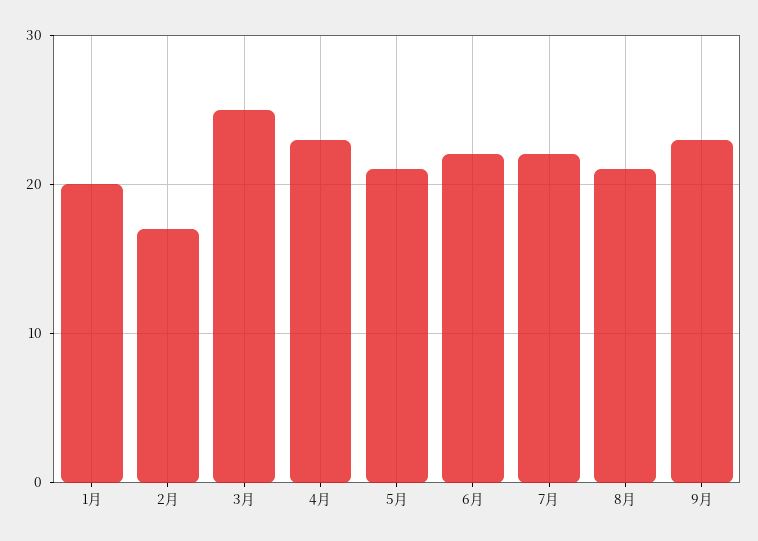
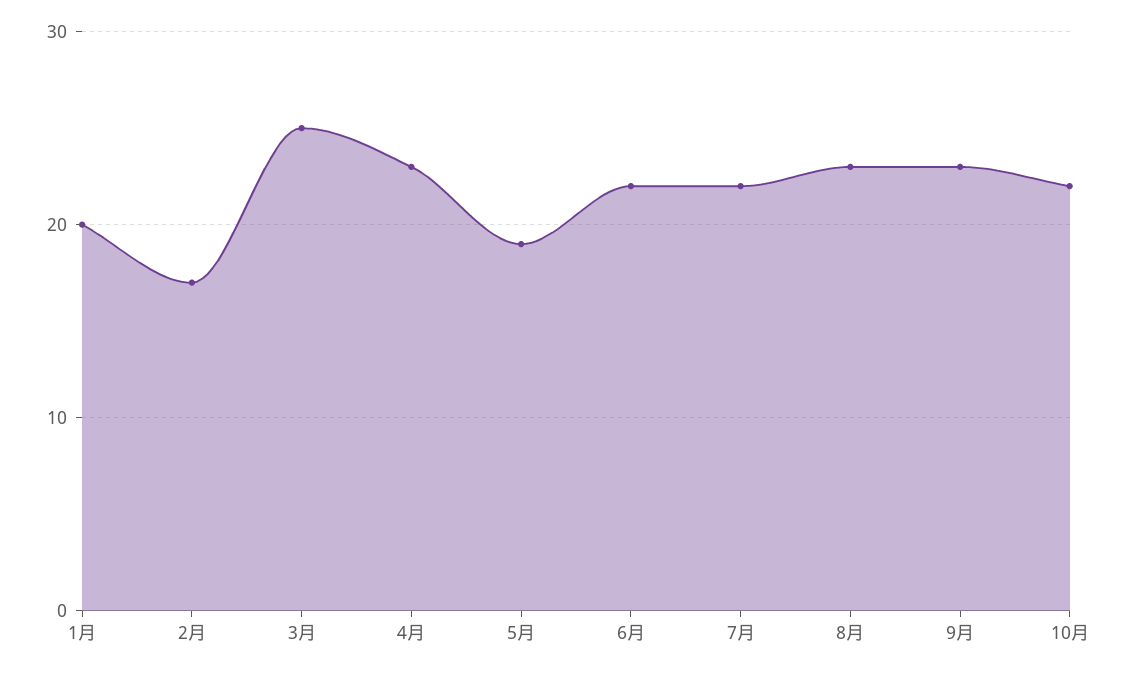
5月: 21 -> 19
8月: 21 -> 23
10月: none -> 22

